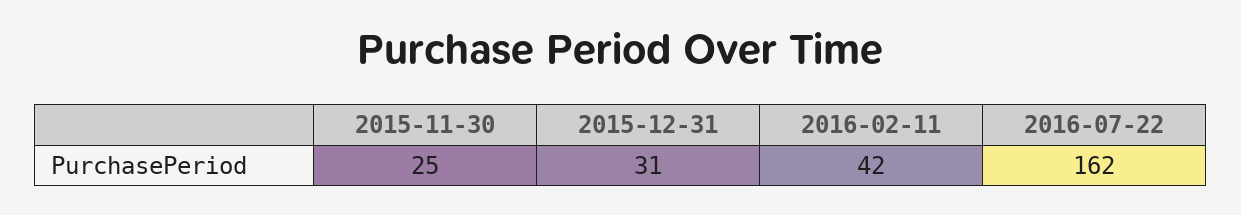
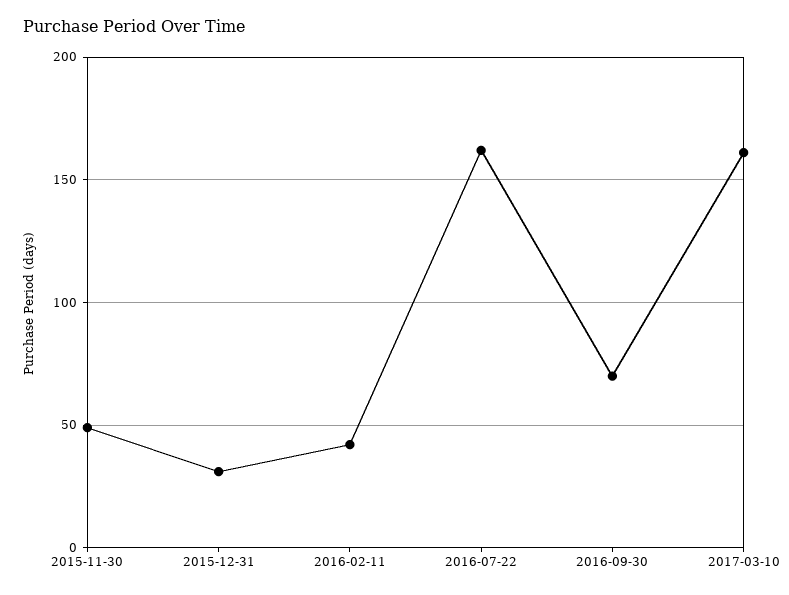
2015-11-30: 25 -> 50
2016-09-30: none -> 70
2017-03-10: none -> 160

